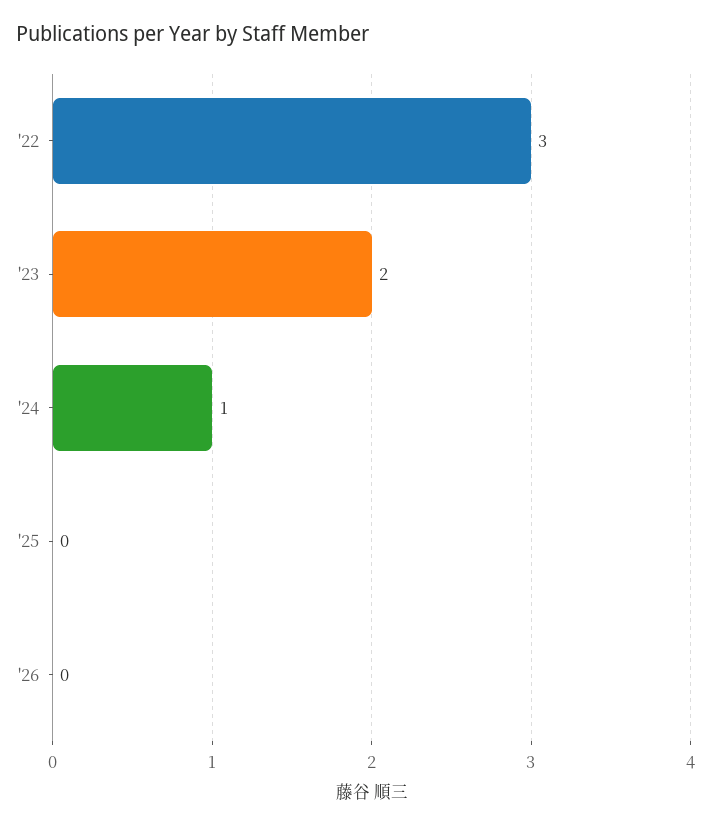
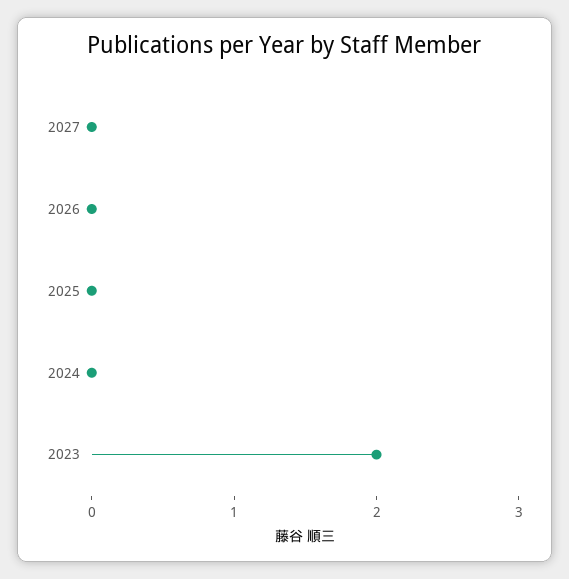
'22: 3 -> none
'24: 1 -> 0
2027: none -> 0

